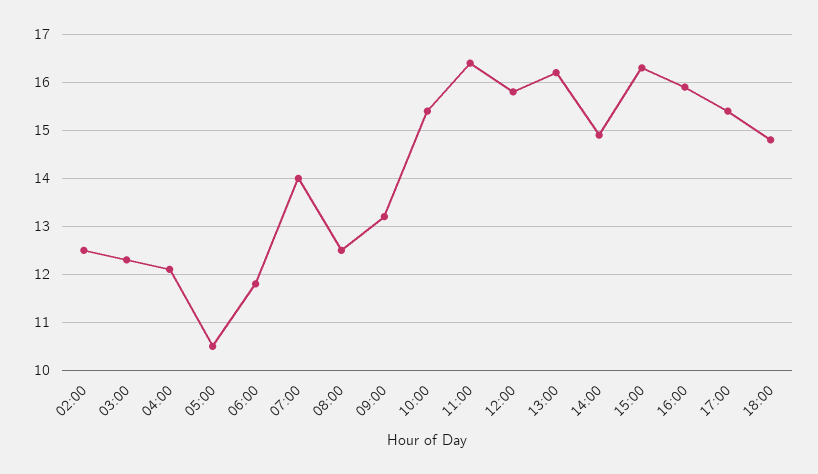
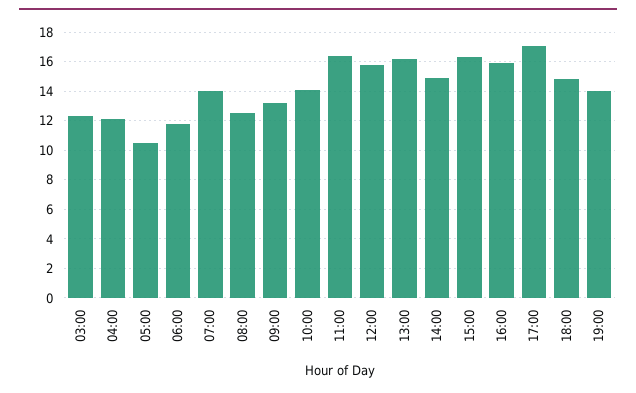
02:00: 12.5 -> none
10:00: 15.5 -> 14
17:00: 15.5 -> 17
19:00: none -> 14

